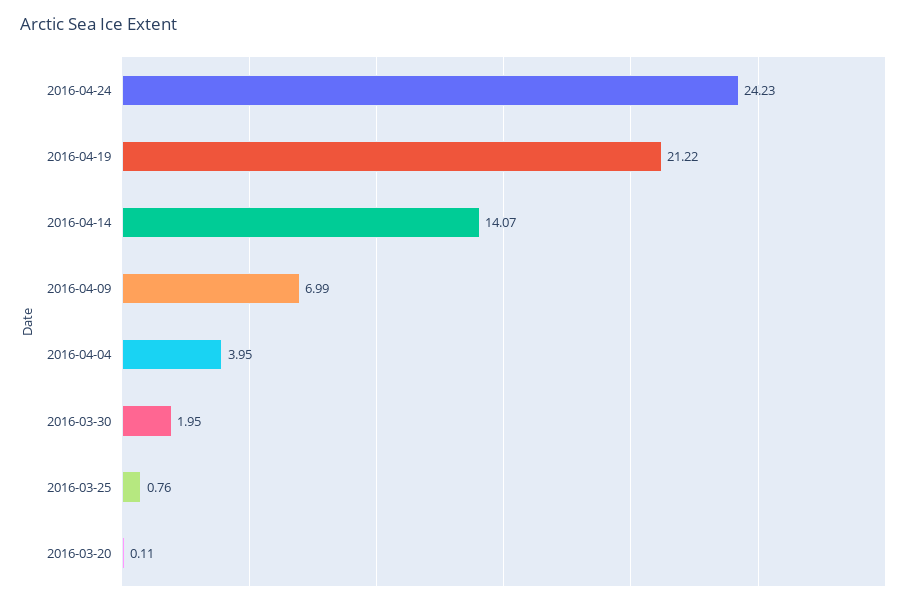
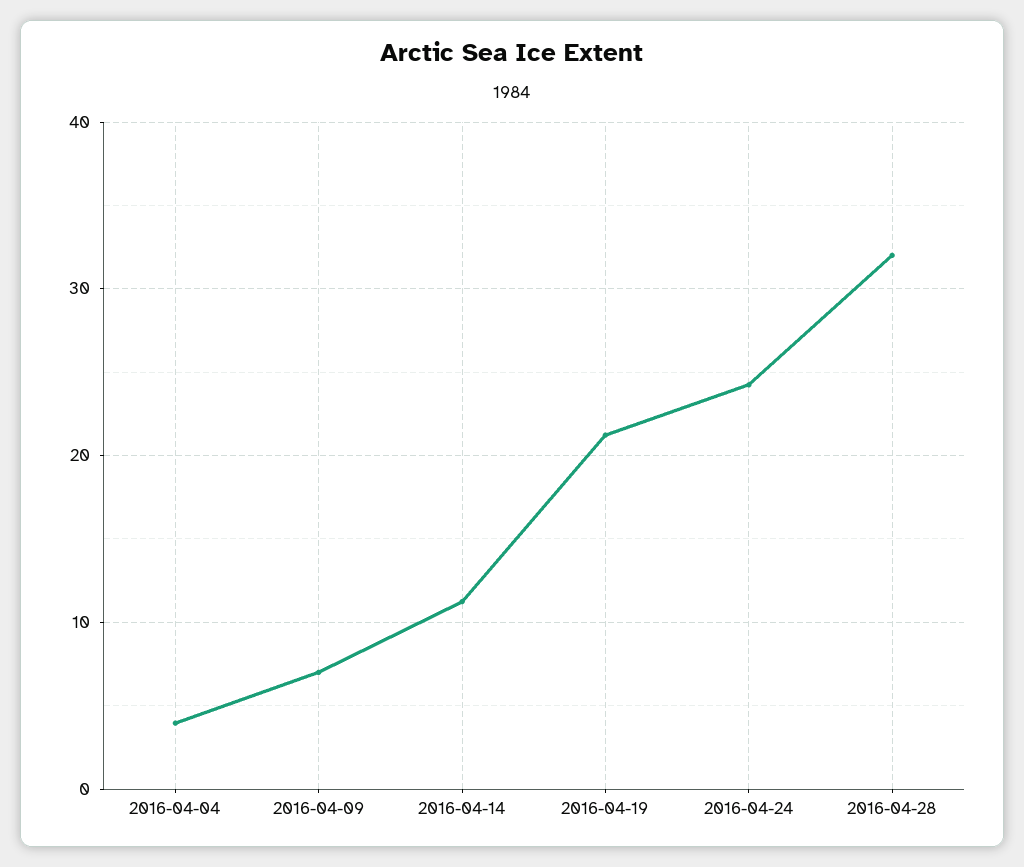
2016-04-14: 14.07 -> 11
2016-03-30: 1.95 -> none
2016-03-25: 0.76 -> none
2016-03-20: 0.11 -> none
2016-04-28: none -> 32

